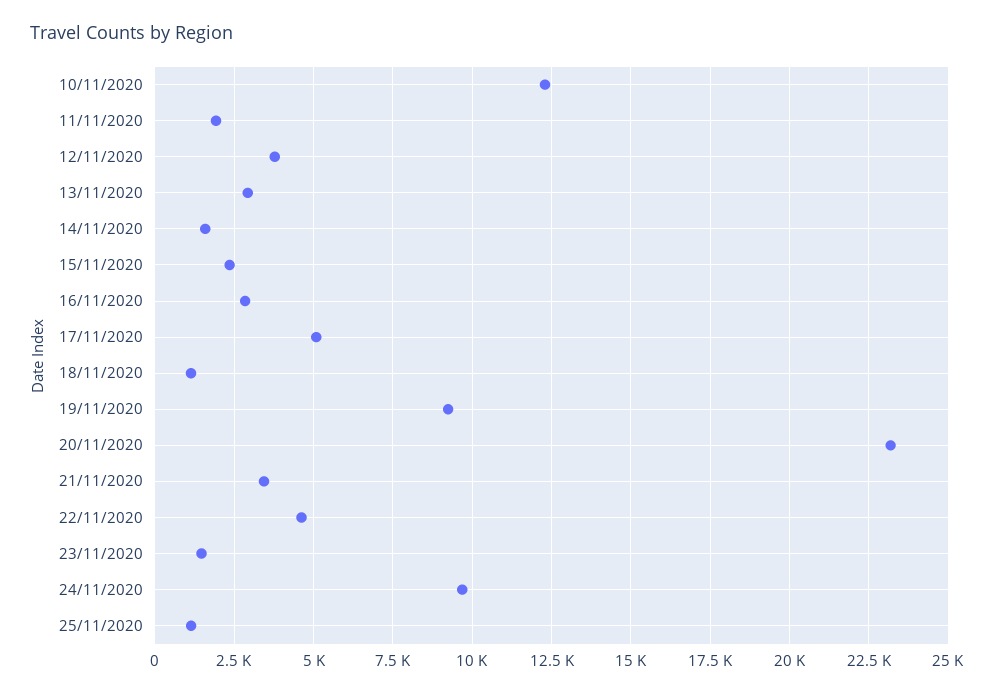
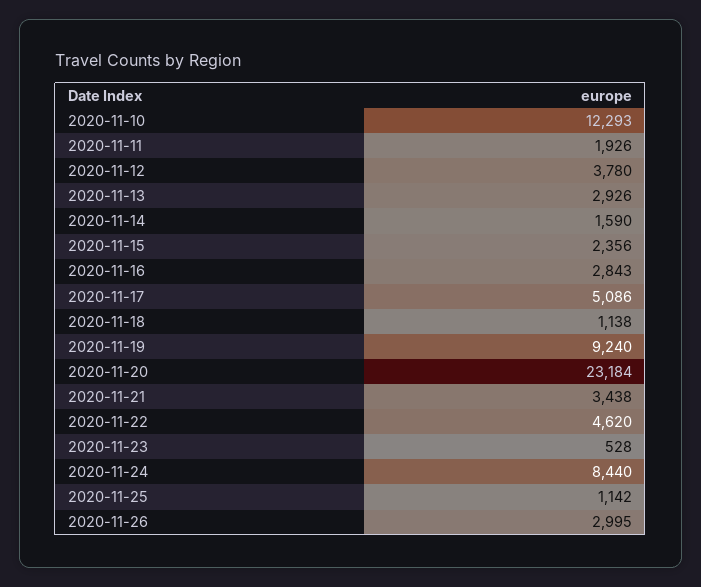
23/11/2020: 1500 -> 528
24/11/2020: 9750 -> 8440
2020-11-26: none -> 2995

